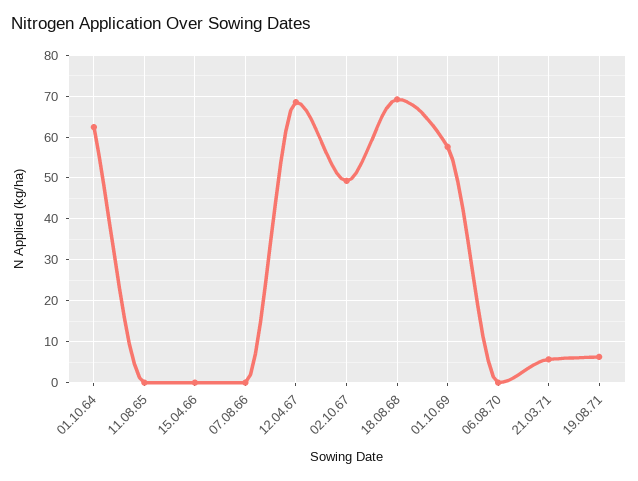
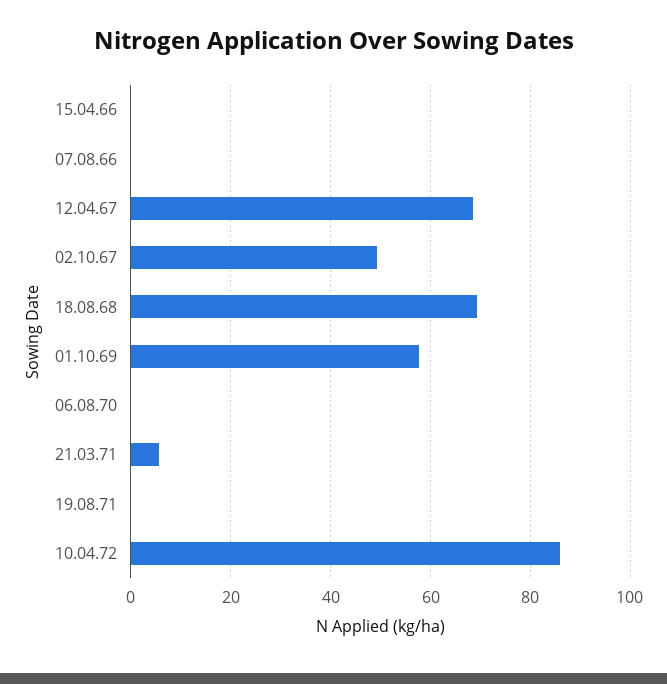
01.10.64: 62 -> none
11.08.65: 0 -> none
19.08.71: 6 -> 0
10.04.72: none -> 86

